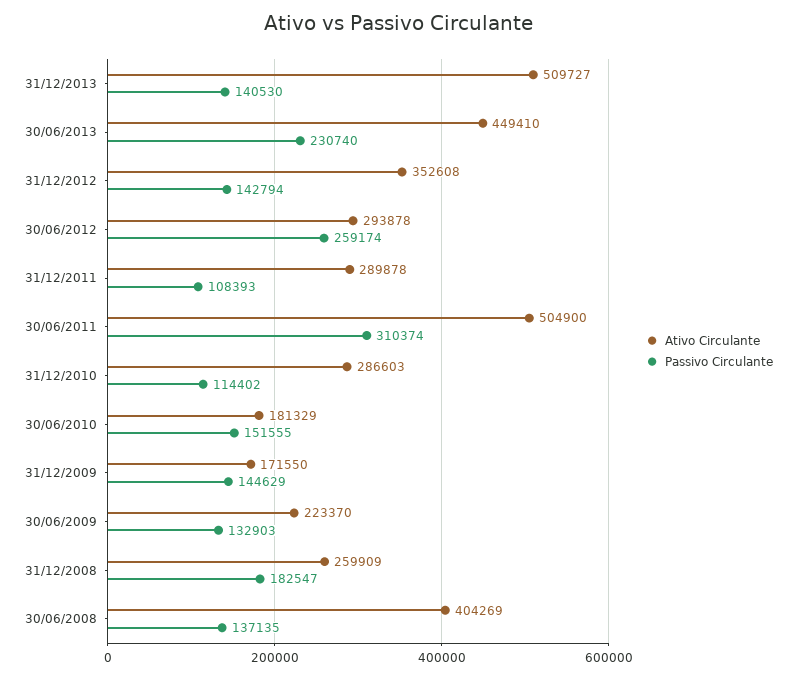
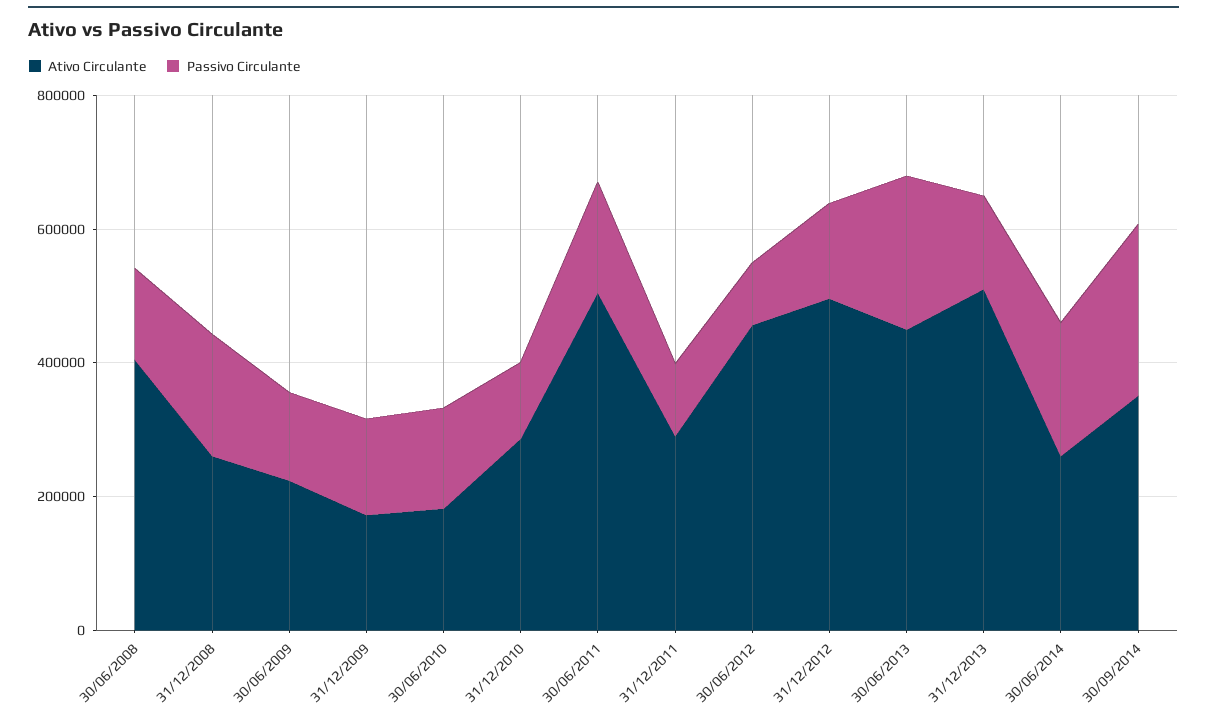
Ativo Circulante, 31/12/2012: 352608 -> 500000
Ativo Circulante, 30/06/2012: 293878 -> 450000
Passivo Circulante, 30/06/2012: 259174 -> 100000
Passivo Circulante, 30/06/2011: 310374 -> 150000
Ativo Circulante, 30/06/2014: none -> 250000
Passivo Circulante, 30/06/2014: none -> 200000
Ativo Circulante, 30/09/2014: none -> 350000
Passivo Circulante, 30/09/2014: none -> 250000

